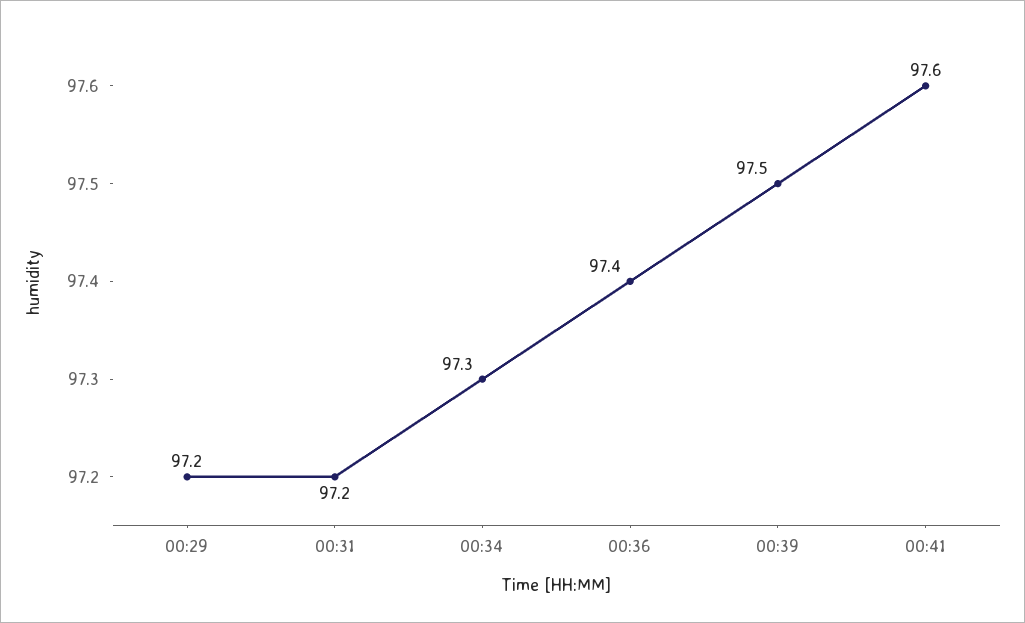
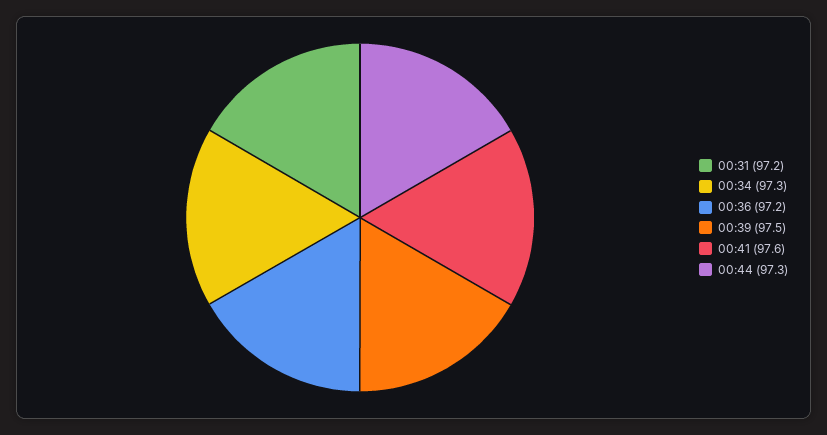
00:29: 97.2 -> none
00:36: 97.4 -> 97.2
00:44: none -> 97.3

